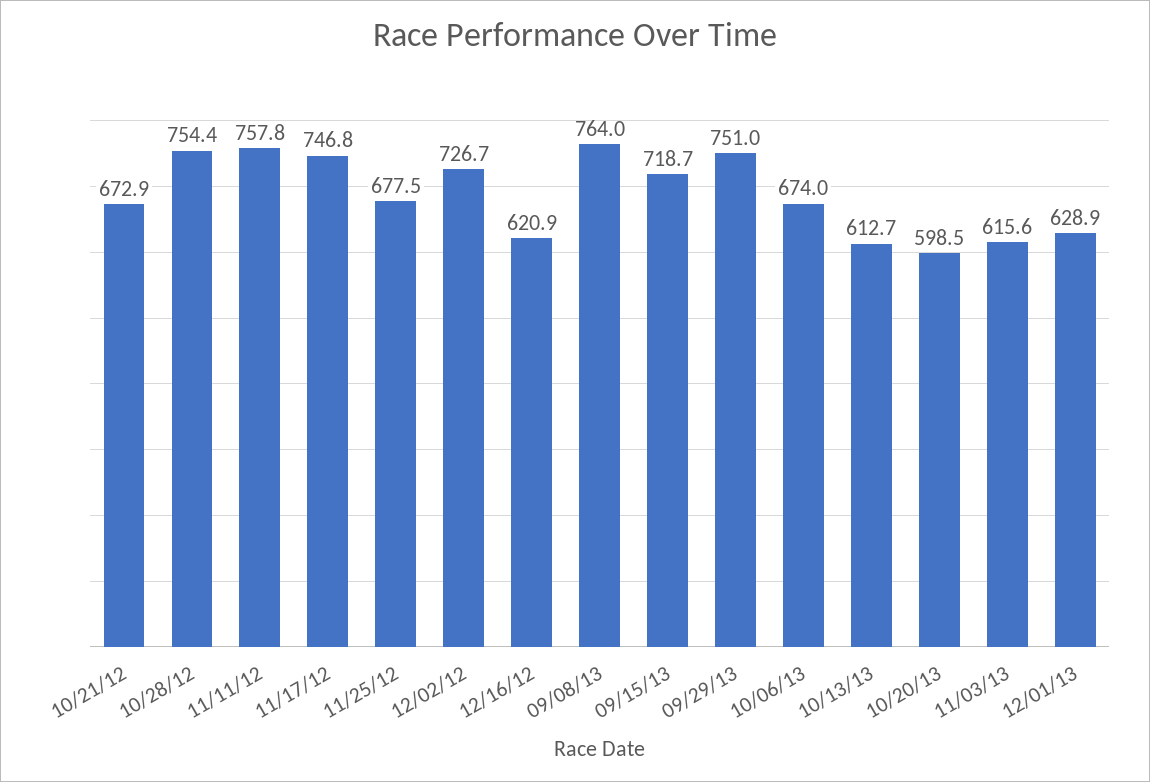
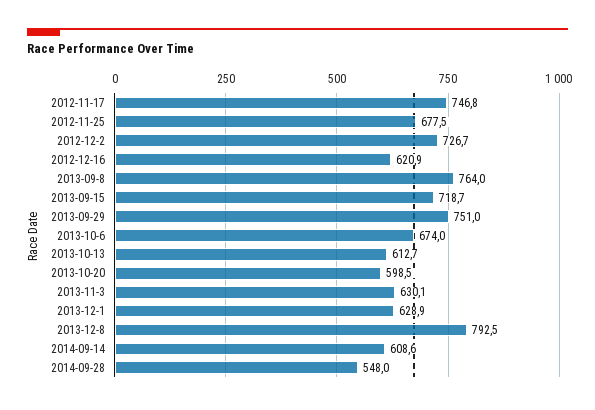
10/21/12: 672.9 -> none
10/28/12: 754.4 -> none
11/11/12: 757.8 -> none
11/03/13: 615.6 -> 630.1
2013-12-8: none -> 792.5
2014-09-14: none -> 608.6
2014-09-28: none -> 548

